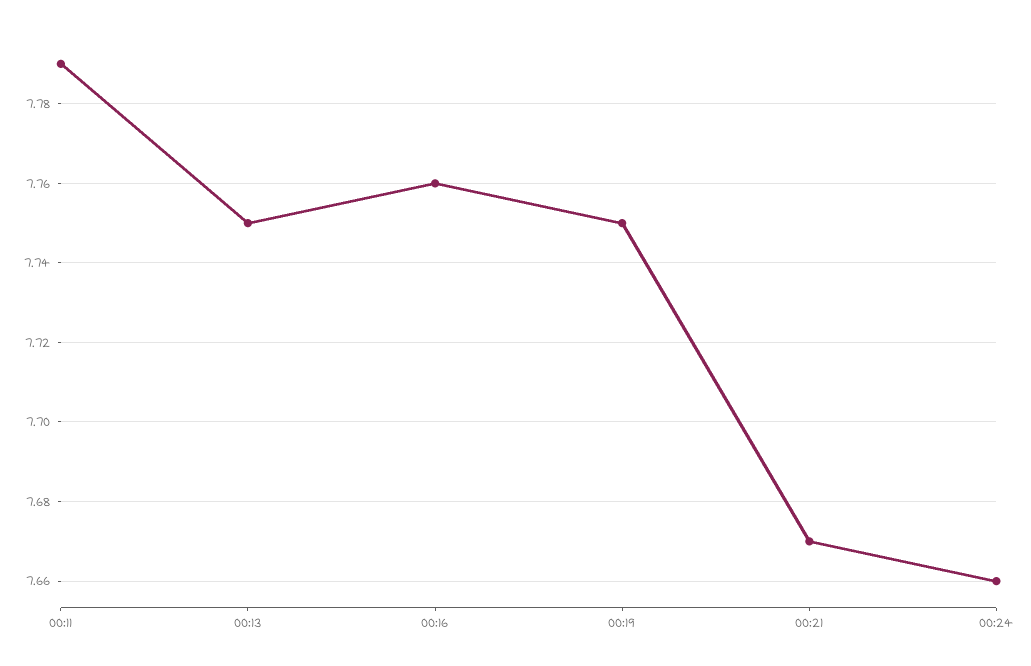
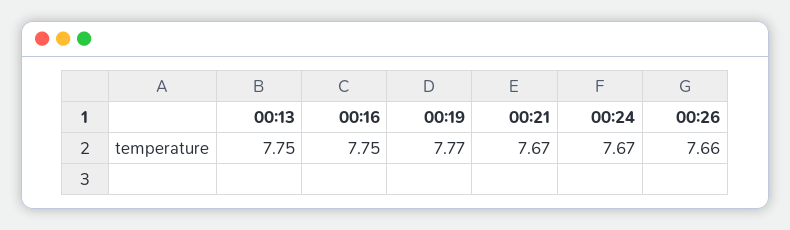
00:11: 7.79 -> none
00:16: 7.76 -> 7.75
00:19: 7.75 -> 7.77
00:24: 7.66 -> 7.67
00:26: none -> 7.66

